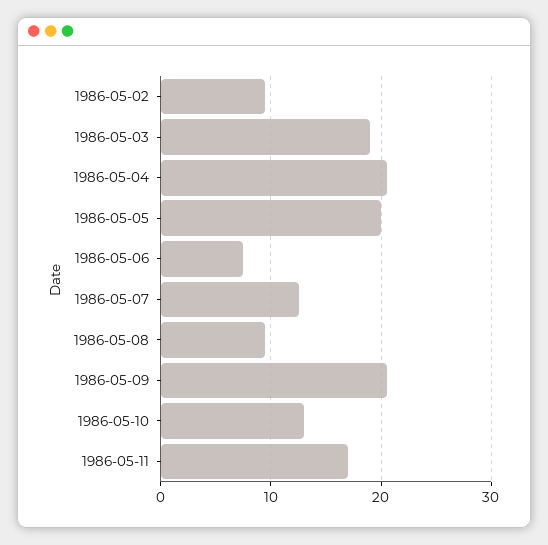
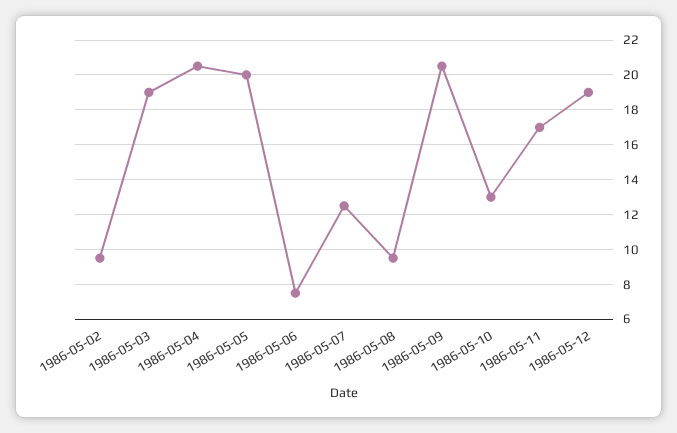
1986-05-12: none -> 19

